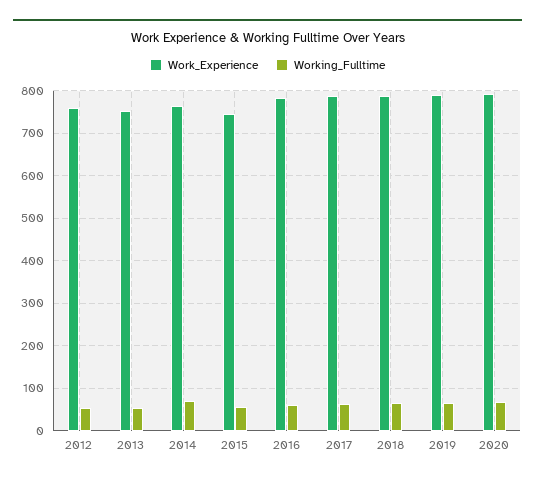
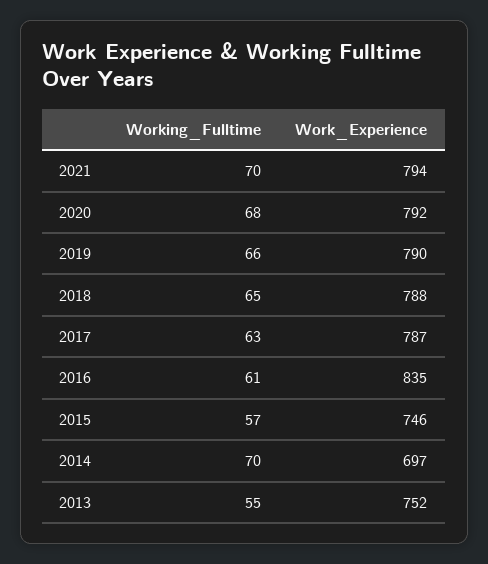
Work_Experience, 2012: 760 -> none
Working_Fulltime, 2012: 60 -> none
Work_Experience, 2014: 760 -> 697
Work_Experience, 2016: 780 -> 835
Working_Fulltime, 2021: none -> 70
Work_Experience, 2021: none -> 794

